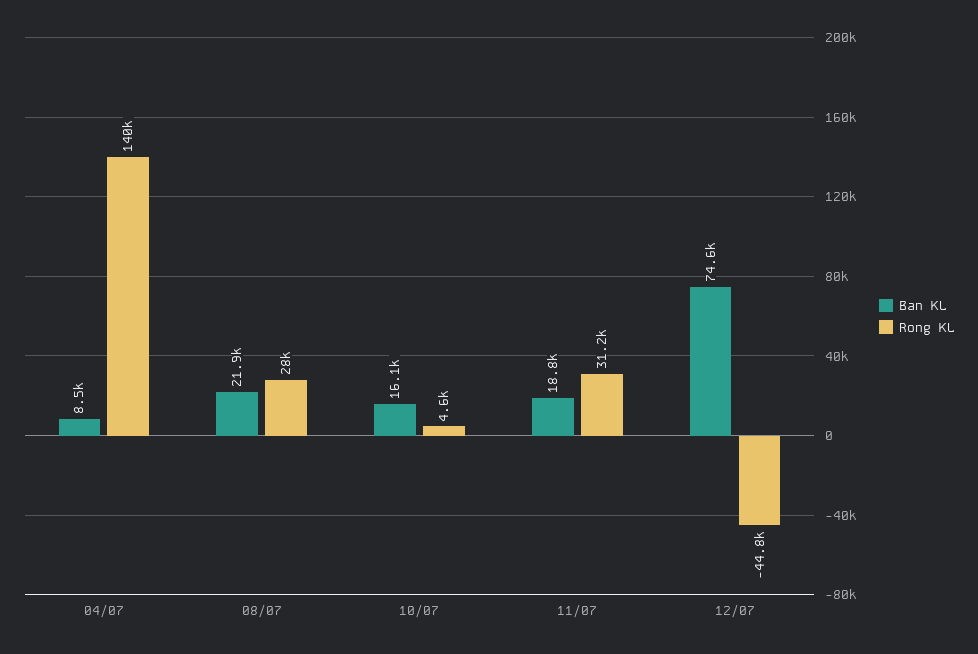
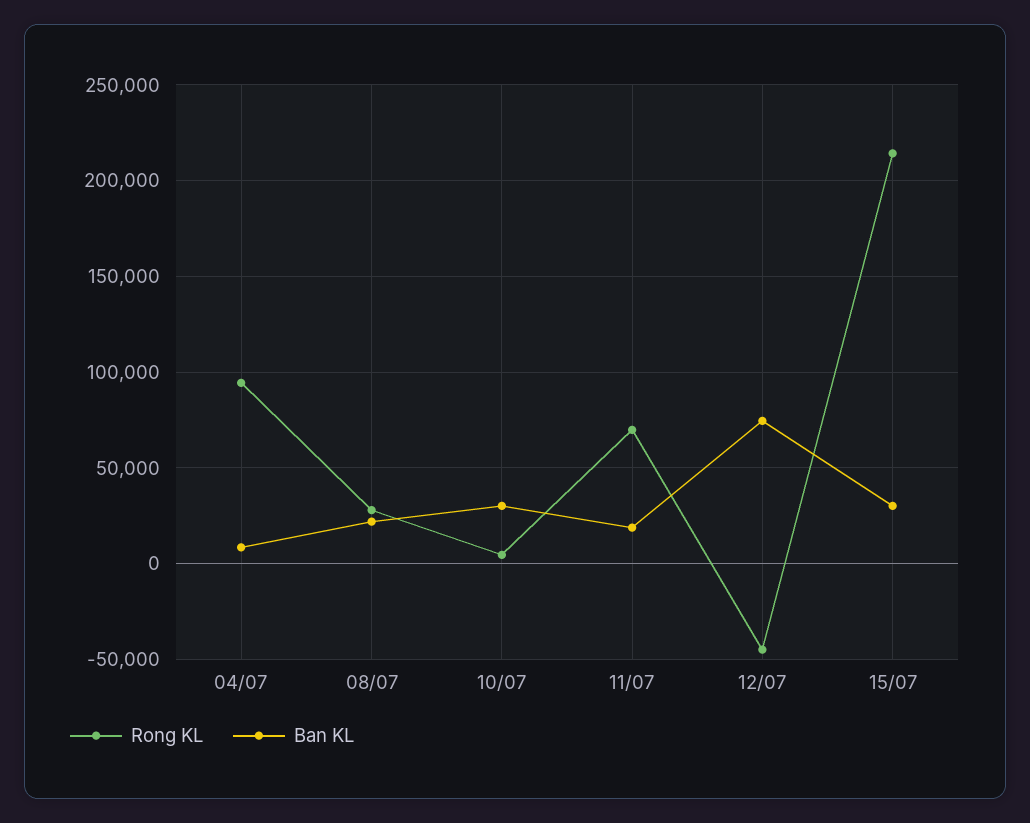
Rong KL, 04/07: 140000 -> 95000
Ban KL, 10/07: 16100 -> 30000
Rong KL, 11/07: 31200 -> 70000
Rong KL, 15/07: none -> 215000
Ban KL, 15/07: none -> 30000

